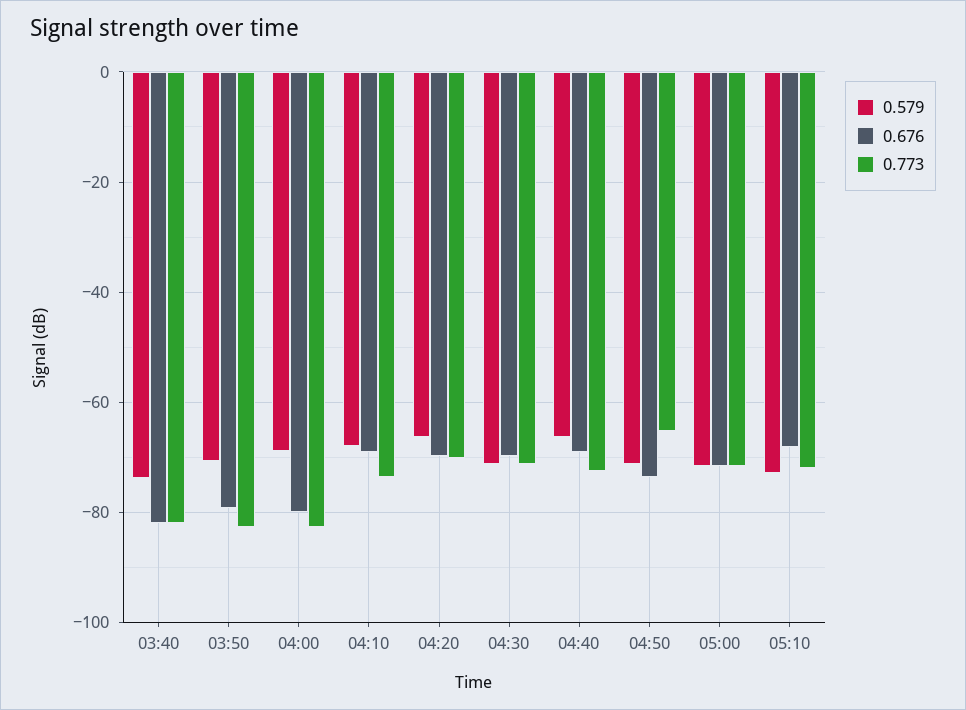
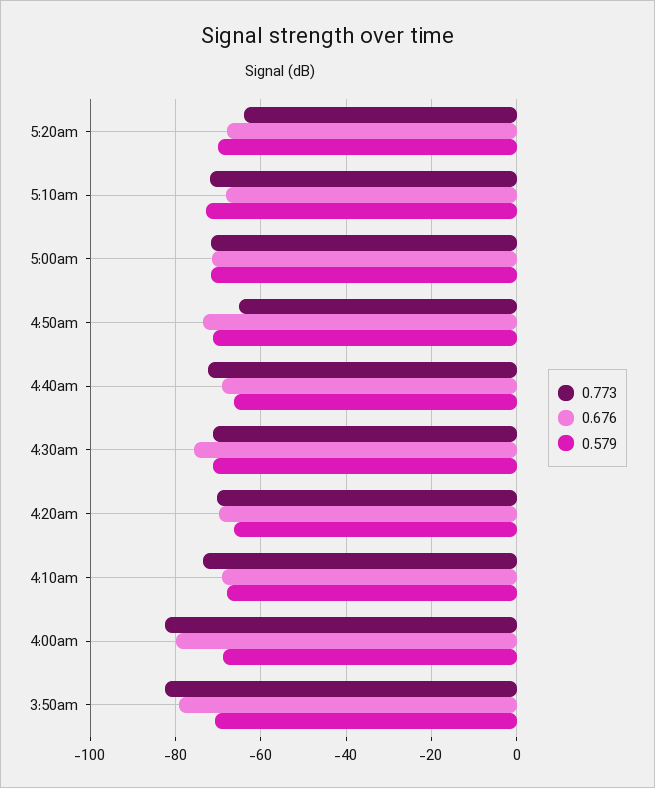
0.579, 03:40: -74 -> none
0.676, 03:40: -82 -> none
0.773, 03:40: -82 -> none
0.676, 04:30: -70 -> -76
0.773, 5:20am: none -> -64
0.676, 5:20am: none -> -68
0.579, 5:20am: none -> -70

